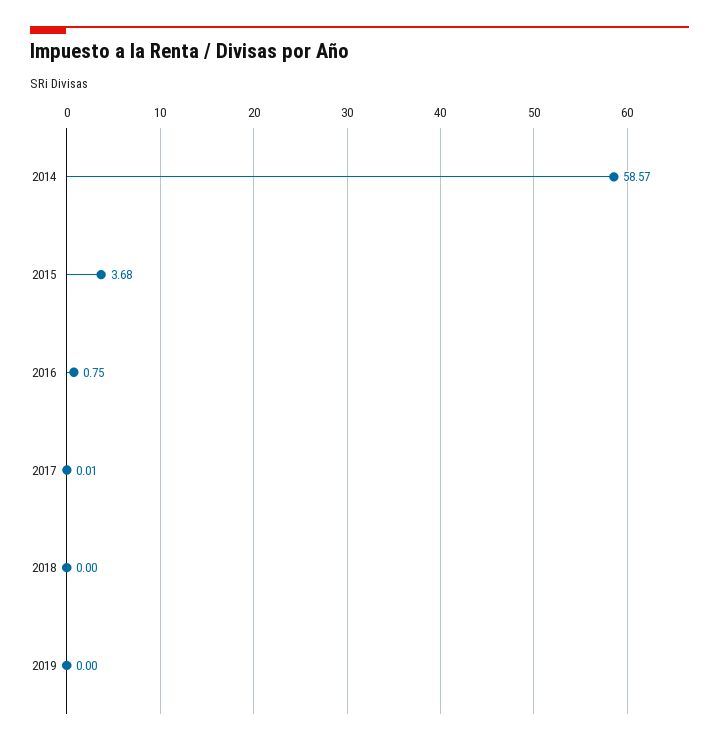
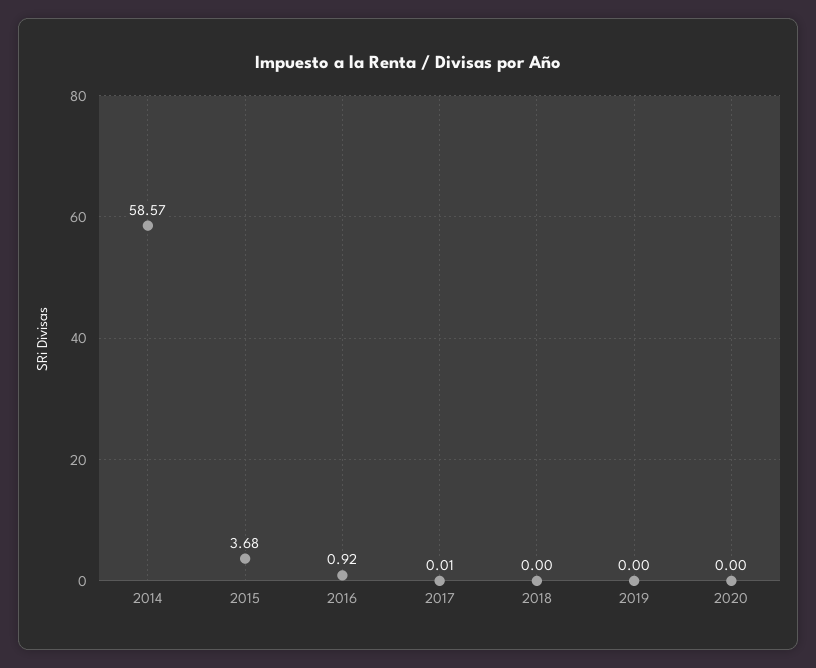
2016: 0.75 -> 0.92
2020: none -> 0

